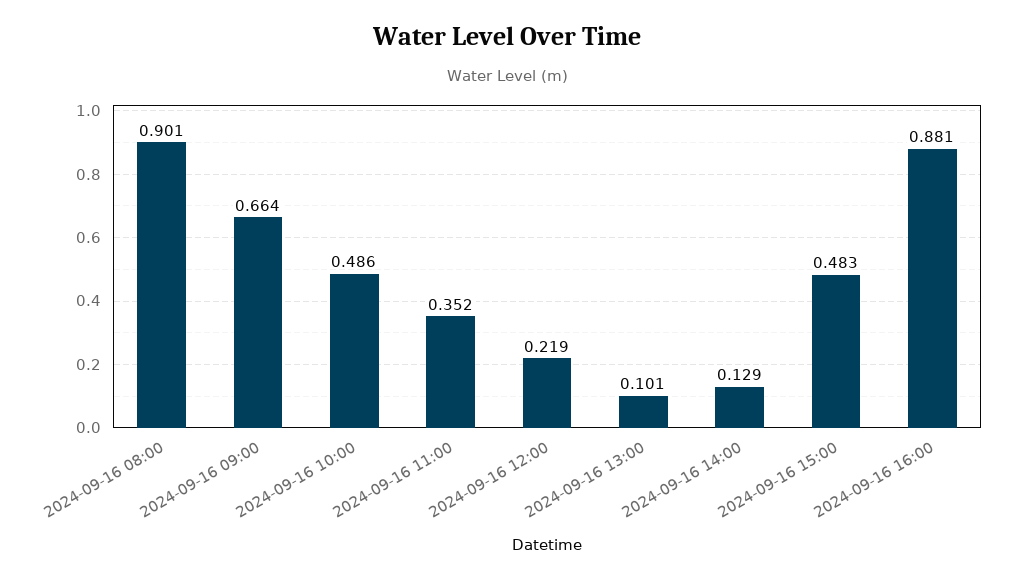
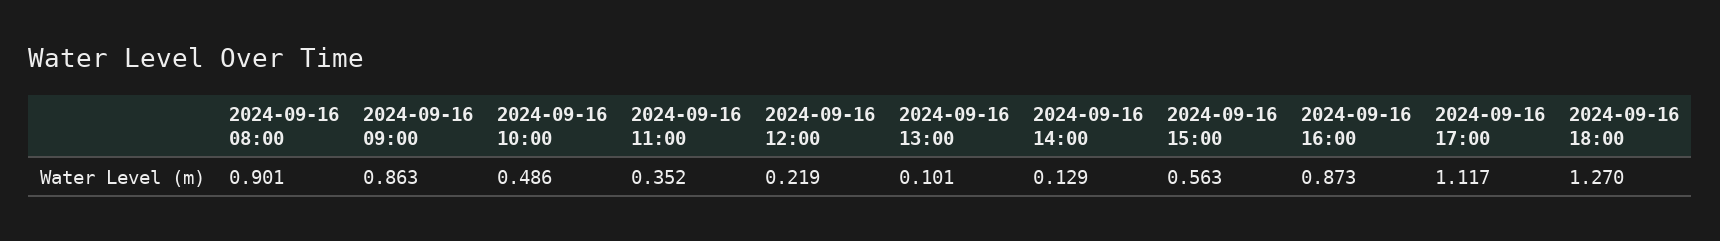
2024-09-16 09:00: 0.664 -> 0.863
2024-09-16 15:00: 0.483 -> 0.563
2024-09-16 16:00: 0.881 -> 0.873
2024-09-16 17:00: none -> 1.117
2024-09-16 18:00: none -> 1.27

